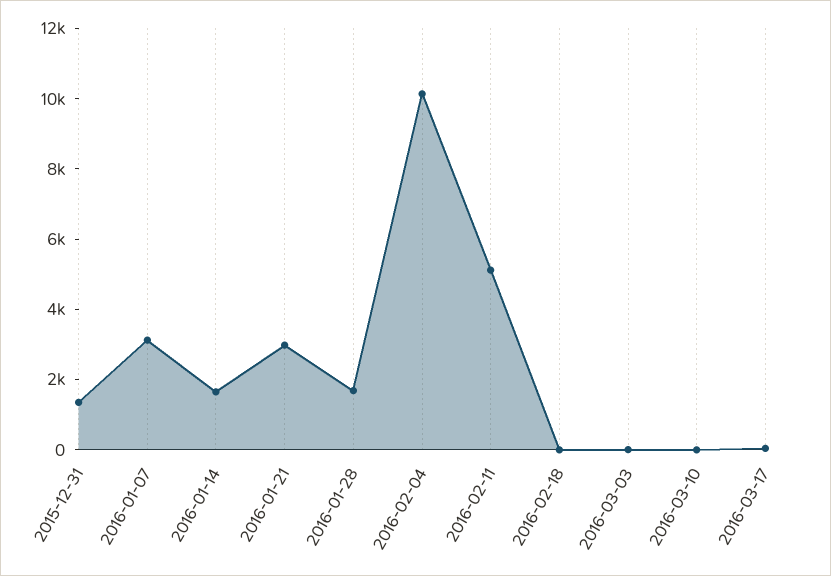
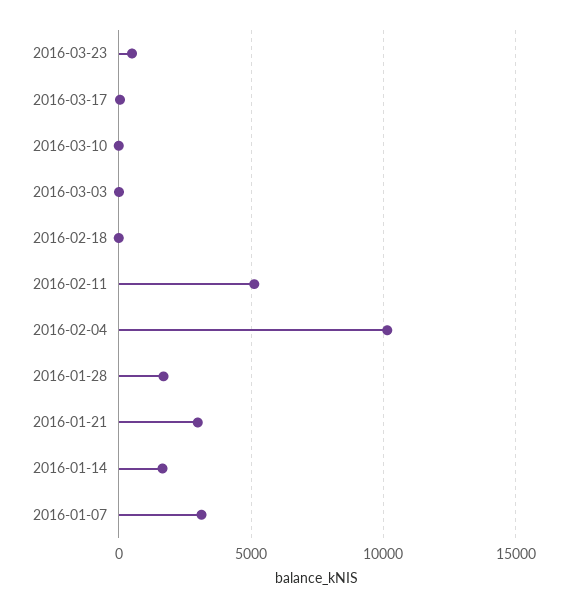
2015-12-31: 1500 -> none
2016-03-23: none -> 500

